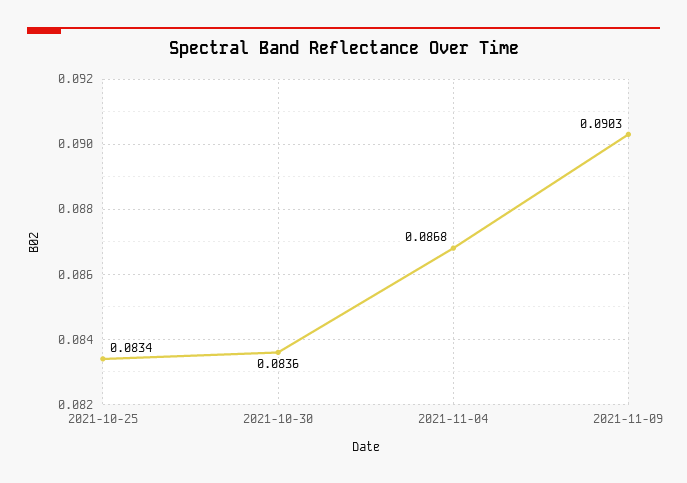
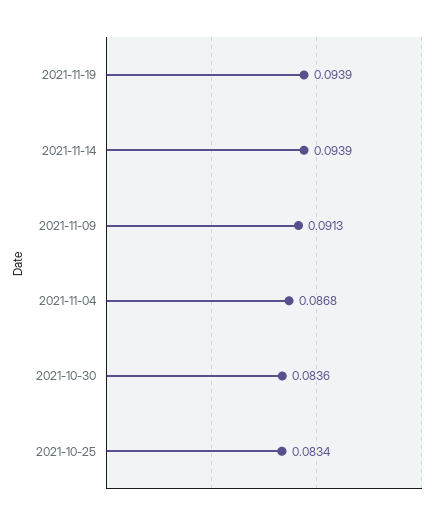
2021-11-09: 0.0903 -> 0.0913
2021-11-19: none -> 0.0939
2021-11-14: none -> 0.0939

